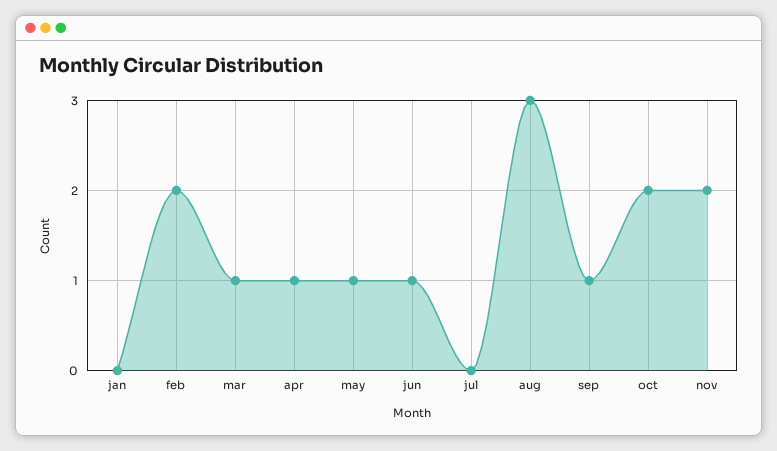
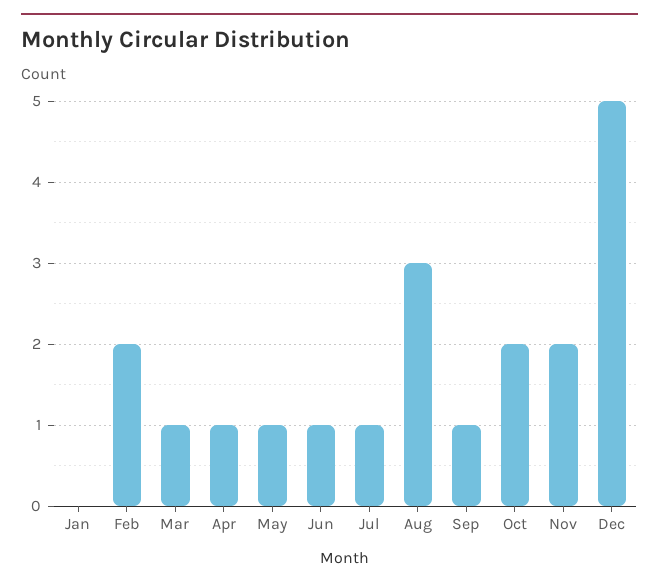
jul: 0 -> 1
Dec: none -> 5

